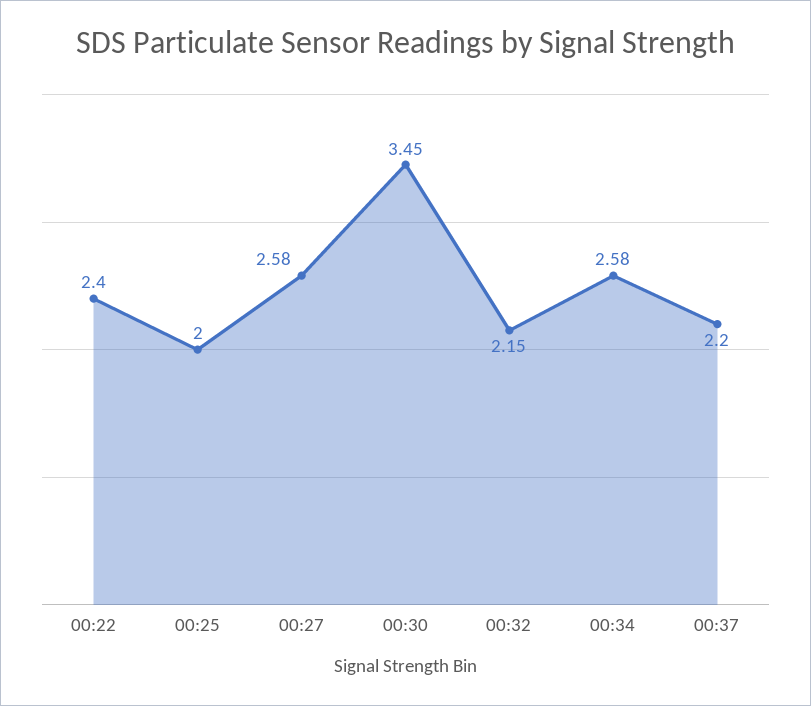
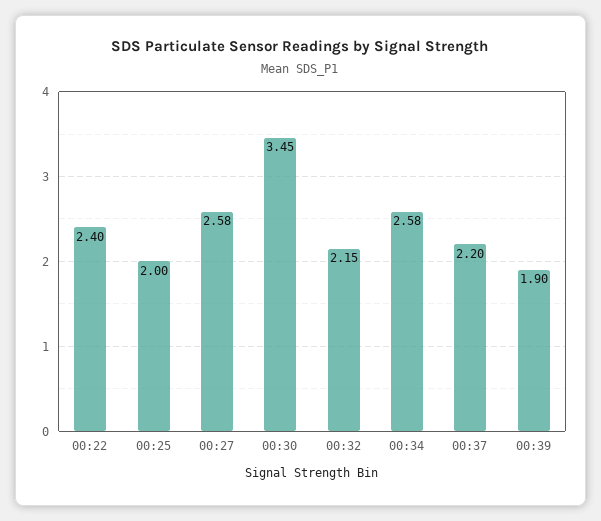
00:39: none -> 1.9

